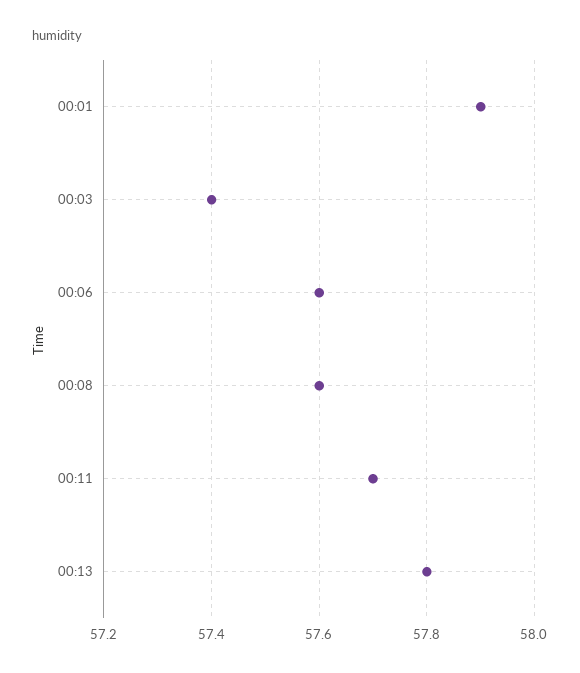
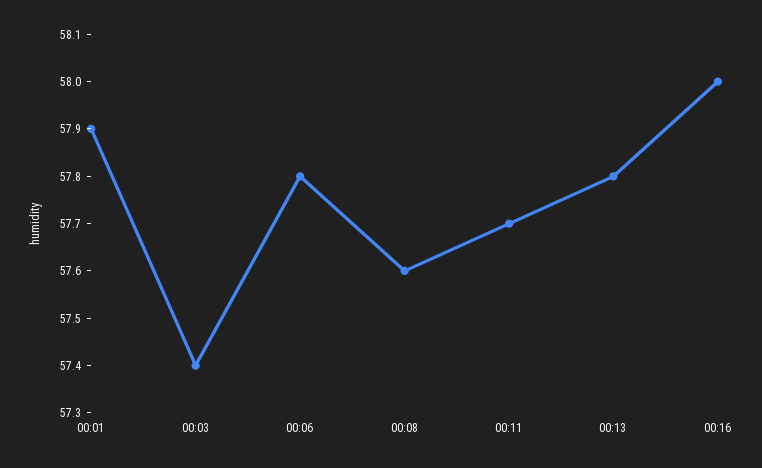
00:06: 57.6 -> 57.8
00:16: none -> 58

